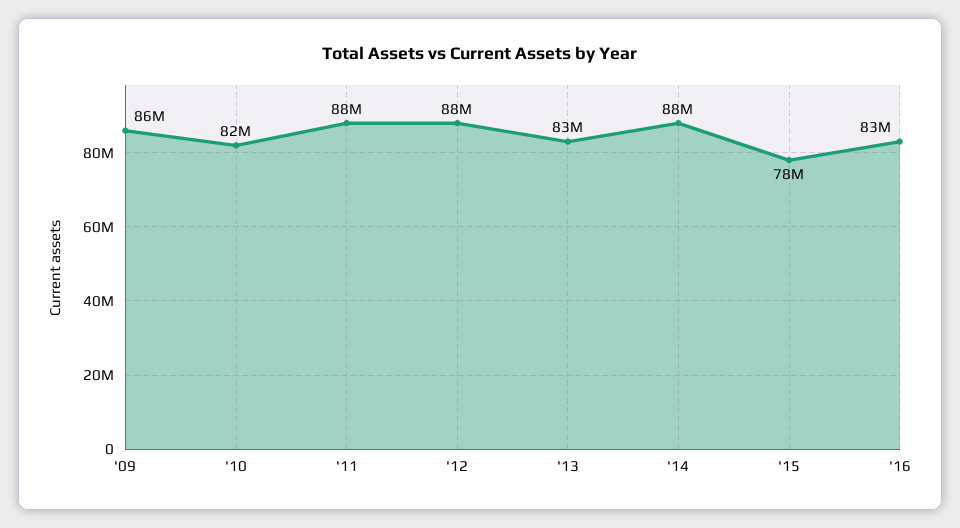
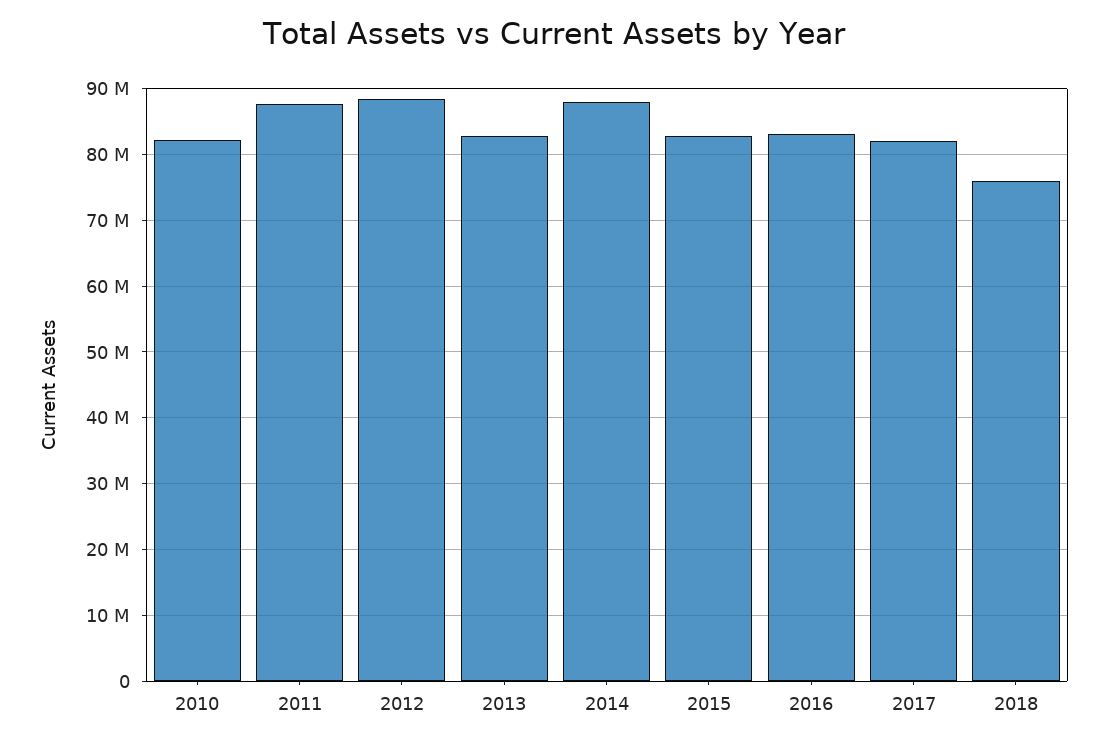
'09: 86000000 -> none
'15: 78000000 -> 83000000
2017: none -> 82000000
2018: none -> 76000000

